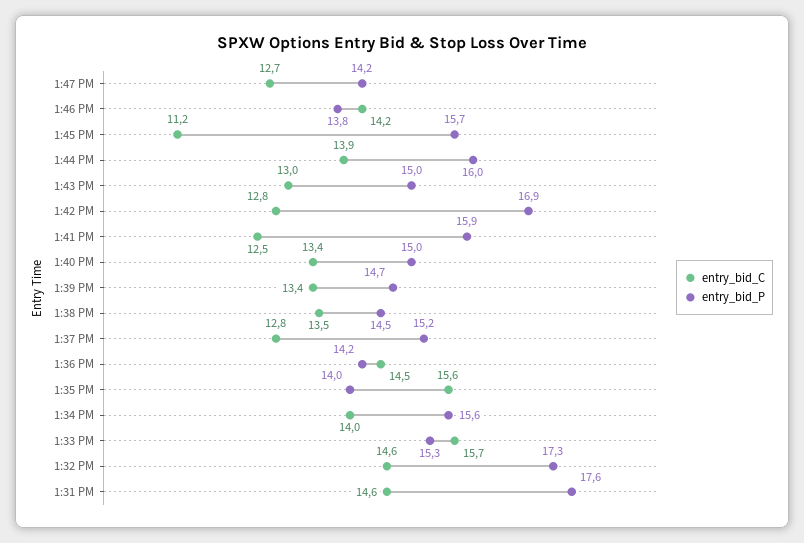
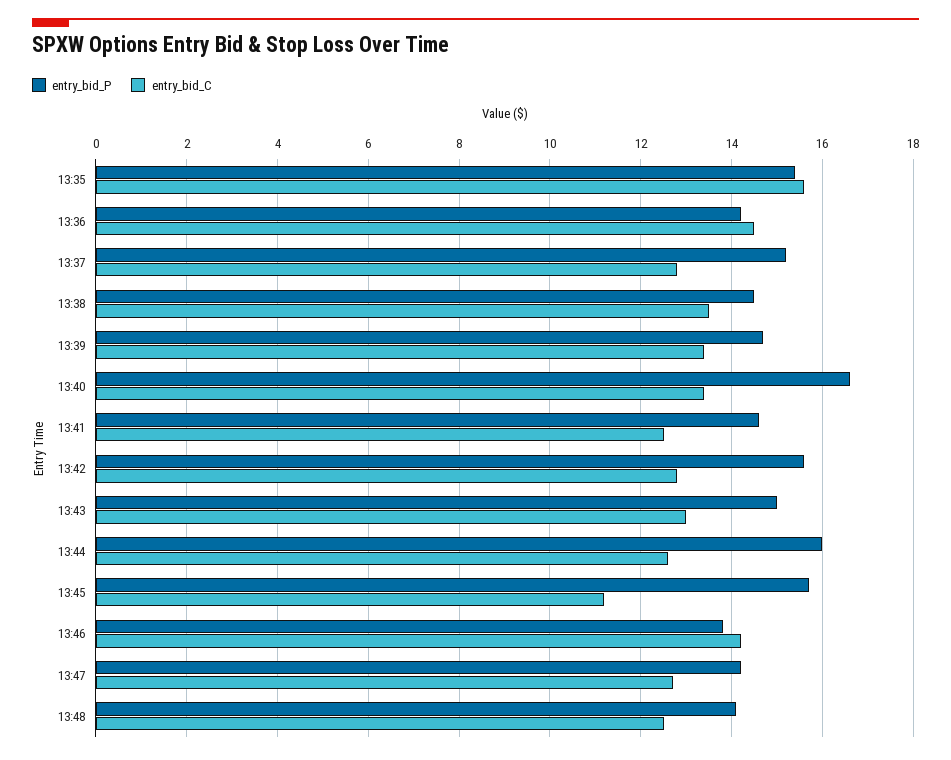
entry_bid_C, 1:44 PM: 13.9 -> 12.5
entry_bid_P, 1:42 PM: 16.9 -> 15.5
entry_bid_P, 1:41 PM: 15.9 -> 14.5
entry_bid_P, 1:40 PM: 15 -> 16.5
entry_bid_P, 1:35 PM: 14 -> 15.5
entry_bid_C, 1:34 PM: 14 -> none
entry_bid_P, 1:34 PM: 15.6 -> none
entry_bid_C, 1:33 PM: 15.7 -> none
entry_bid_P, 1:33 PM: 15.3 -> none
entry_bid_C, 1:32 PM: 14.6 -> none
entry_bid_P, 1:32 PM: 17.3 -> none
entry_bid_C, 1:31 PM: 14.6 -> none
entry_bid_P, 1:31 PM: 17.6 -> none
entry_bid_P, 13:48: none -> 14
entry_bid_C, 13:48: none -> 12.5

